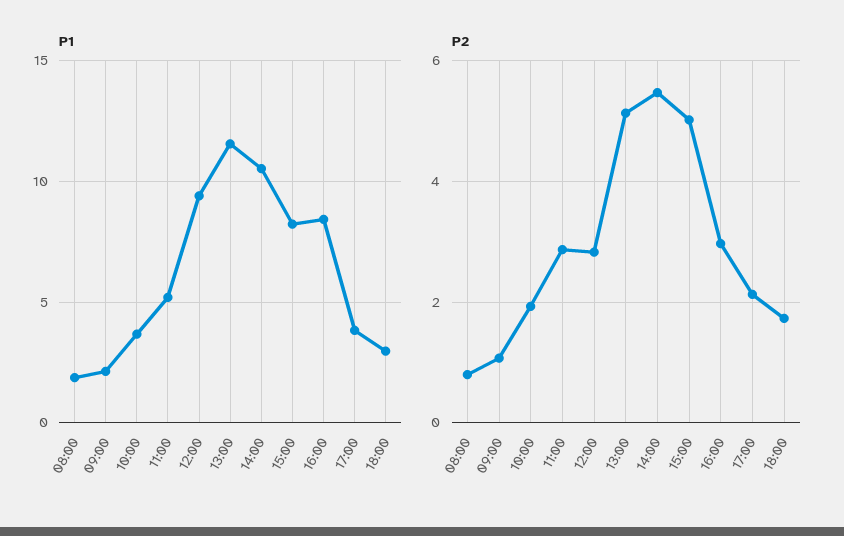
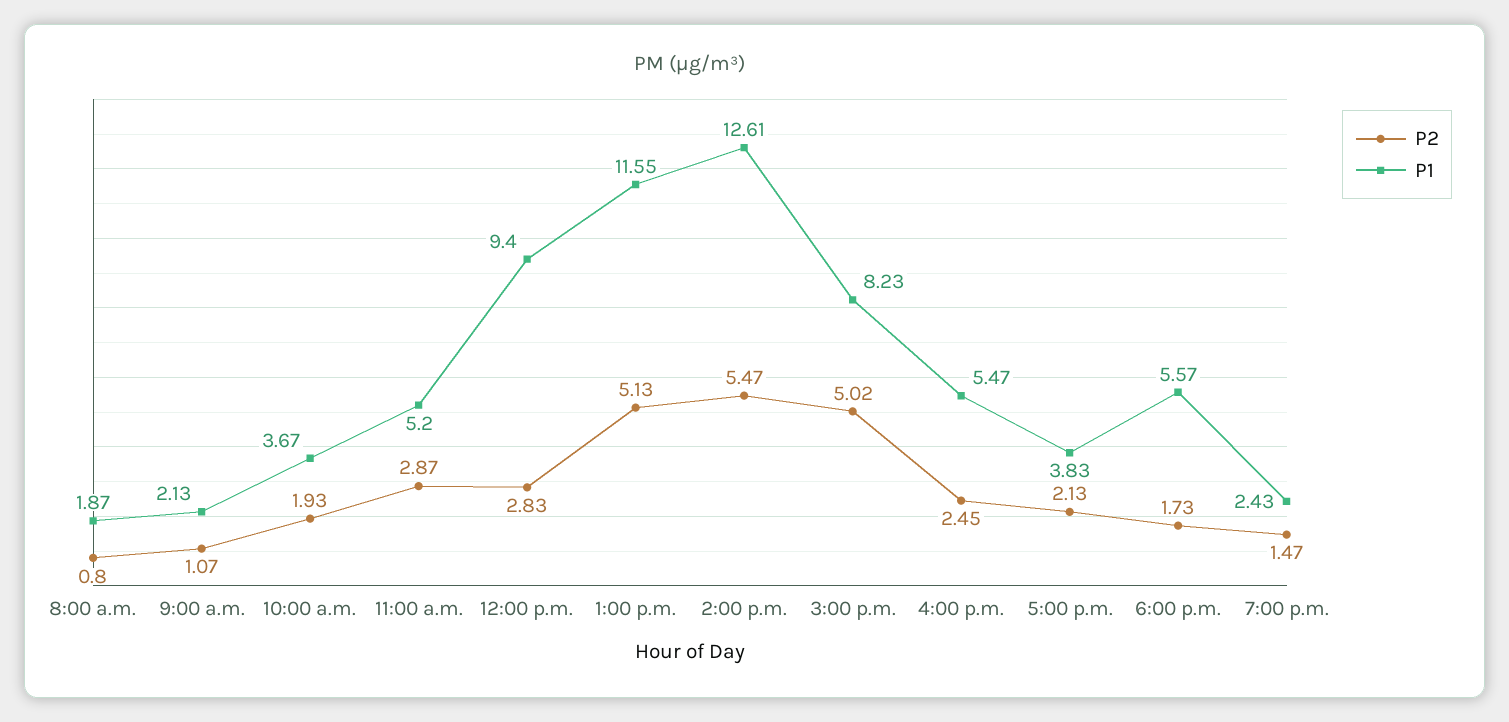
P1, 14:00: 10.5 -> 12.61
P1, 16:00: 8.5 -> 5.47
P1, 18:00: 3 -> 5.57
P2, 16:00: 3 -> 2.45
P2, 7:00 p.m.: none -> 1.47
P1, 7:00 p.m.: none -> 2.43

